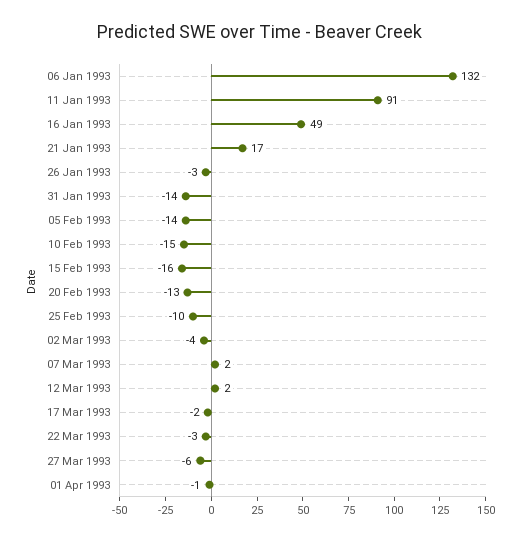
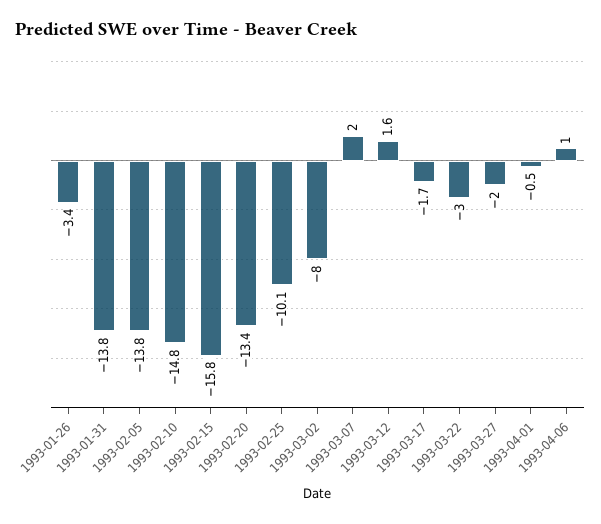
06 Jan 1993: 132 -> none
11 Jan 1993: 91 -> none
16 Jan 1993: 49 -> none
21 Jan 1993: 17 -> none
02 Mar 1993: -4 -> -8
27 Mar 1993: -6 -> -2
1993-04-06: none -> 1

